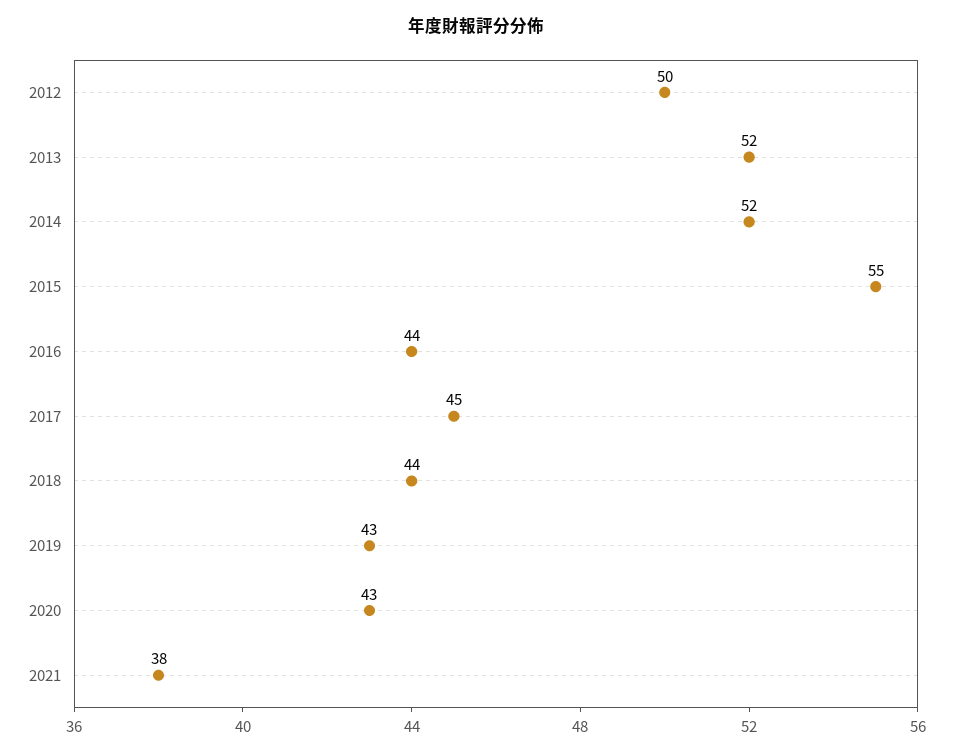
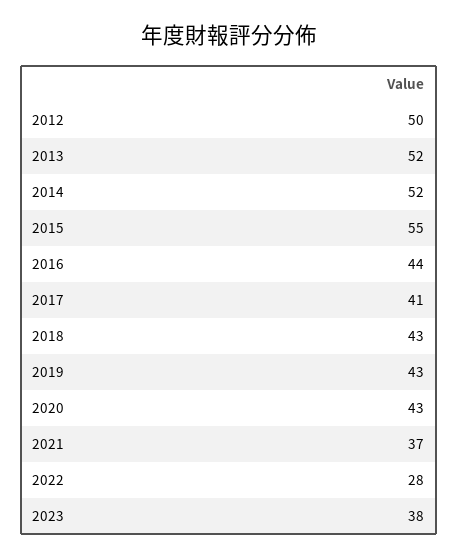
2017: 45 -> 41
2018: 44 -> 43
2021: 38 -> 37
2022: none -> 28
2023: none -> 38

